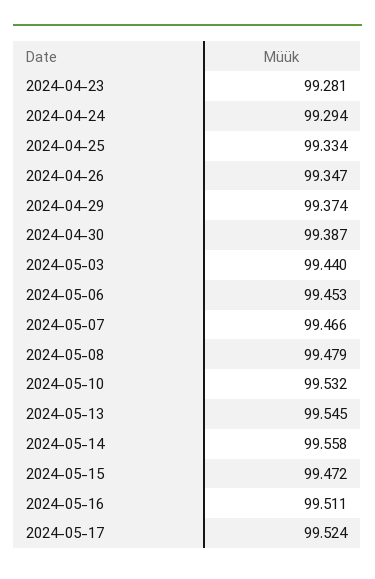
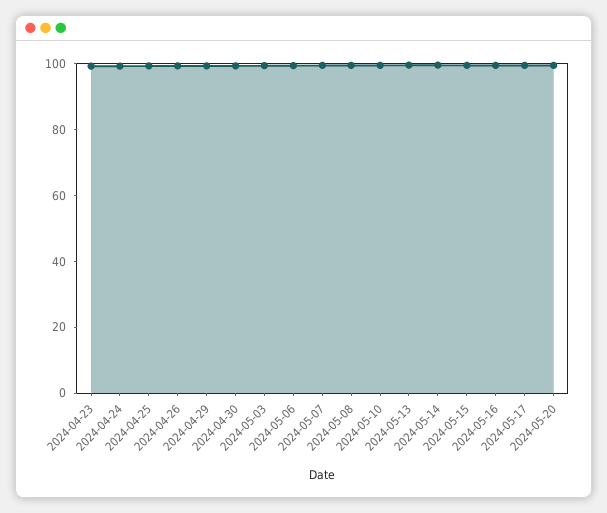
2024-05-20: none -> 100

